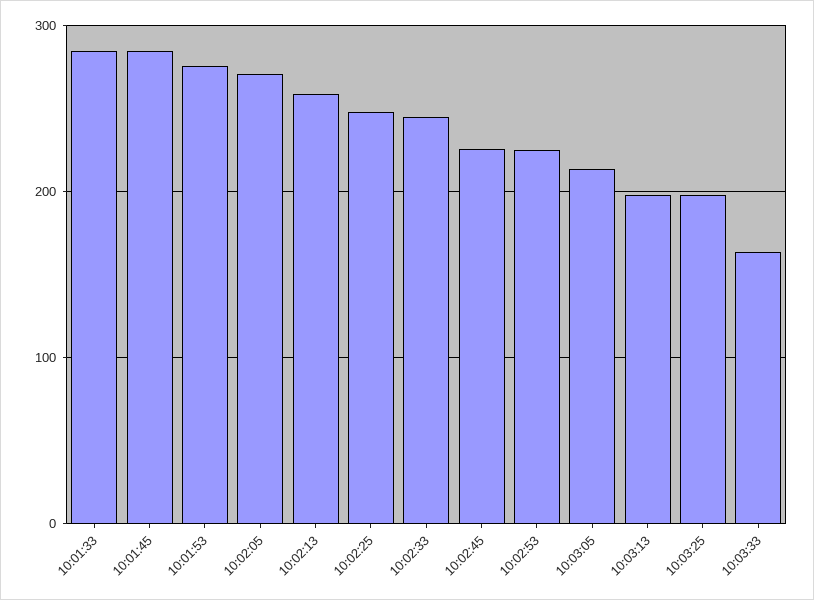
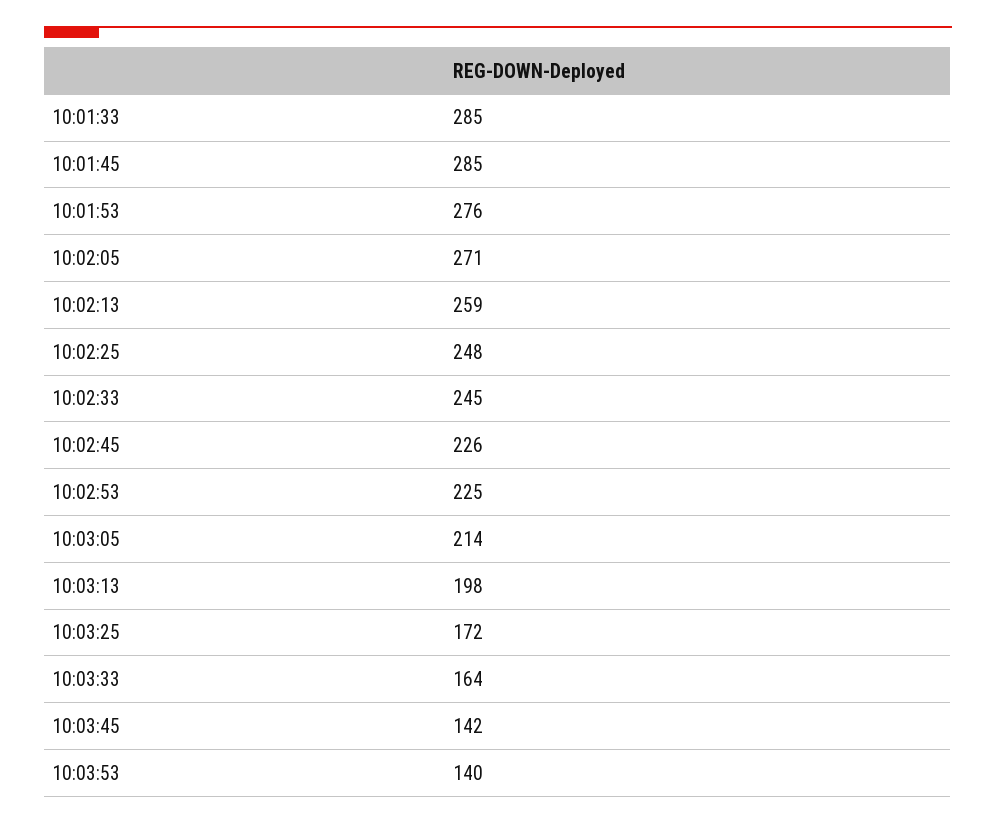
10:03:25: 200 -> 172
10:03:45: none -> 142
10:03:53: none -> 140

